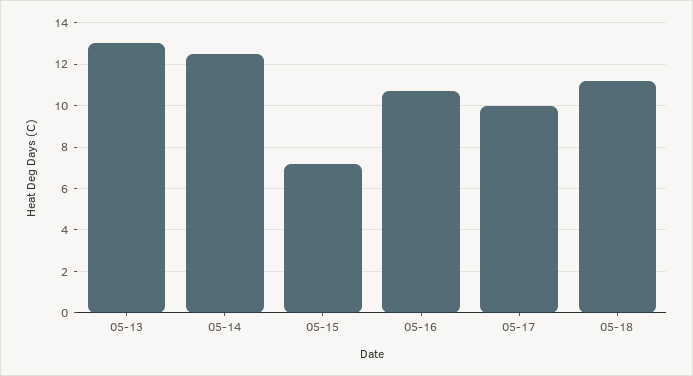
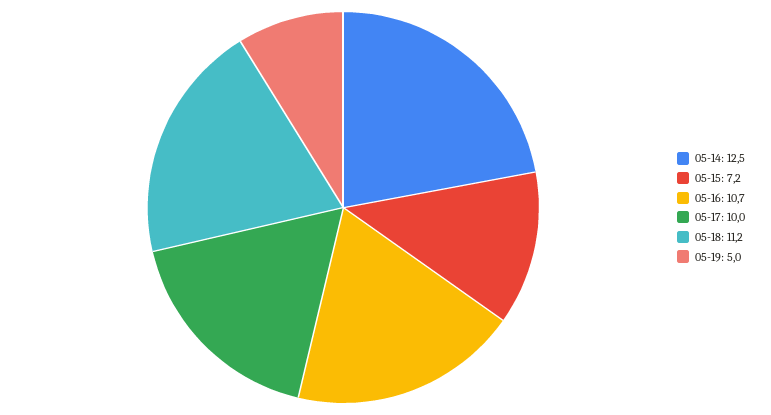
05-13: 13 -> none
05-19: none -> 5

